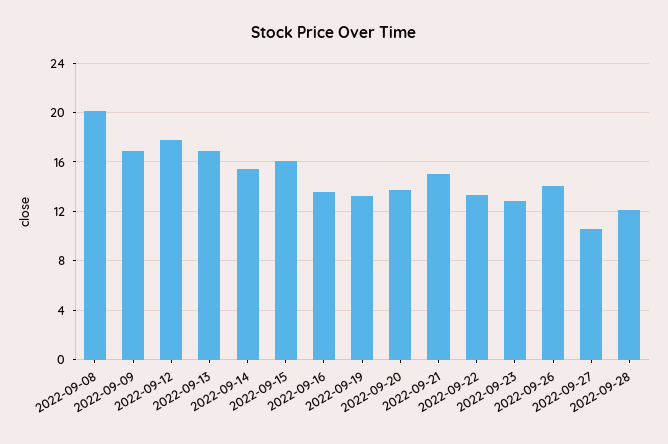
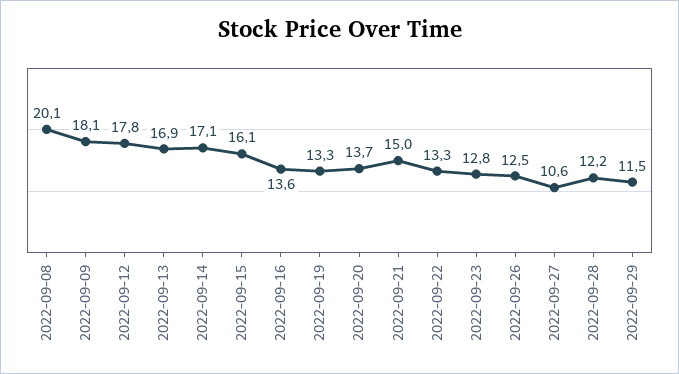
2022-09-09: 17 -> 18.1
2022-09-14: 15.5 -> 17.1
2022-09-26: 14 -> 12.5
2022-09-29: none -> 11.5

